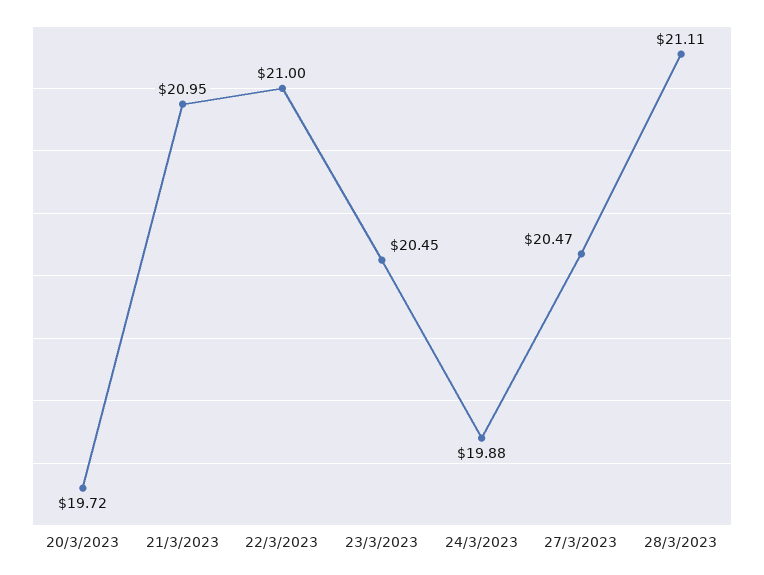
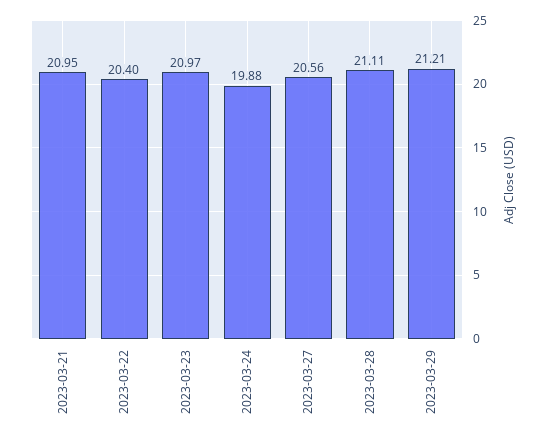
20/3/2023: 19.72 -> none
22/3/2023: 21 -> 20.4
23/3/2023: 20.45 -> 20.97
27/3/2023: 20.47 -> 20.56
2023-03-29: none -> 21.21

